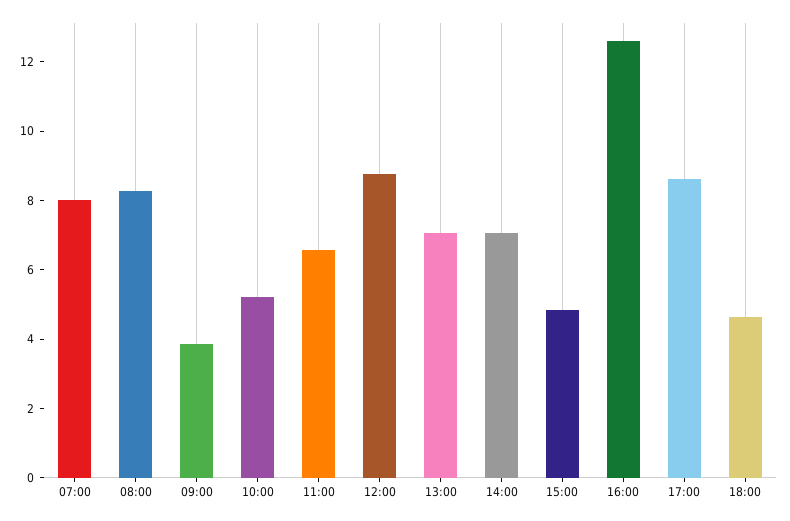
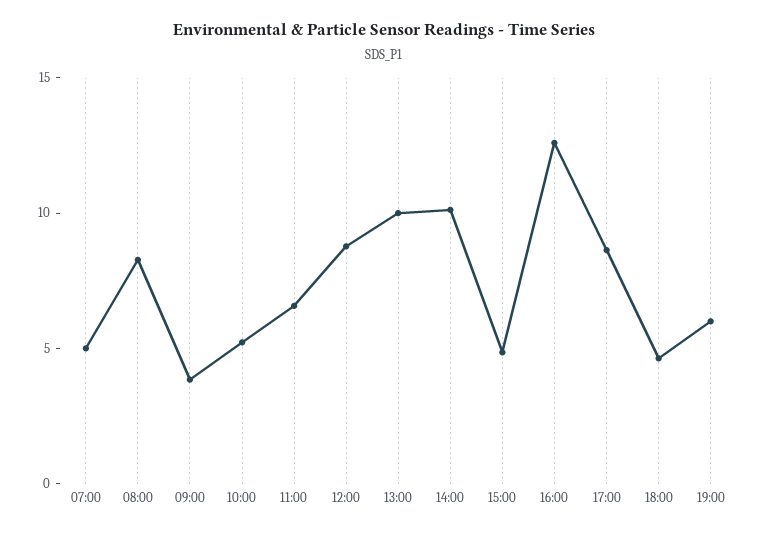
07:00: 8 -> 5
13:00: 7 -> 10
14:00: 7 -> 10
19:00: none -> 6

